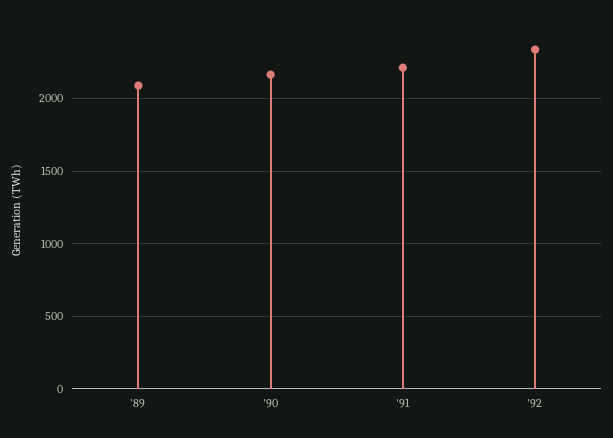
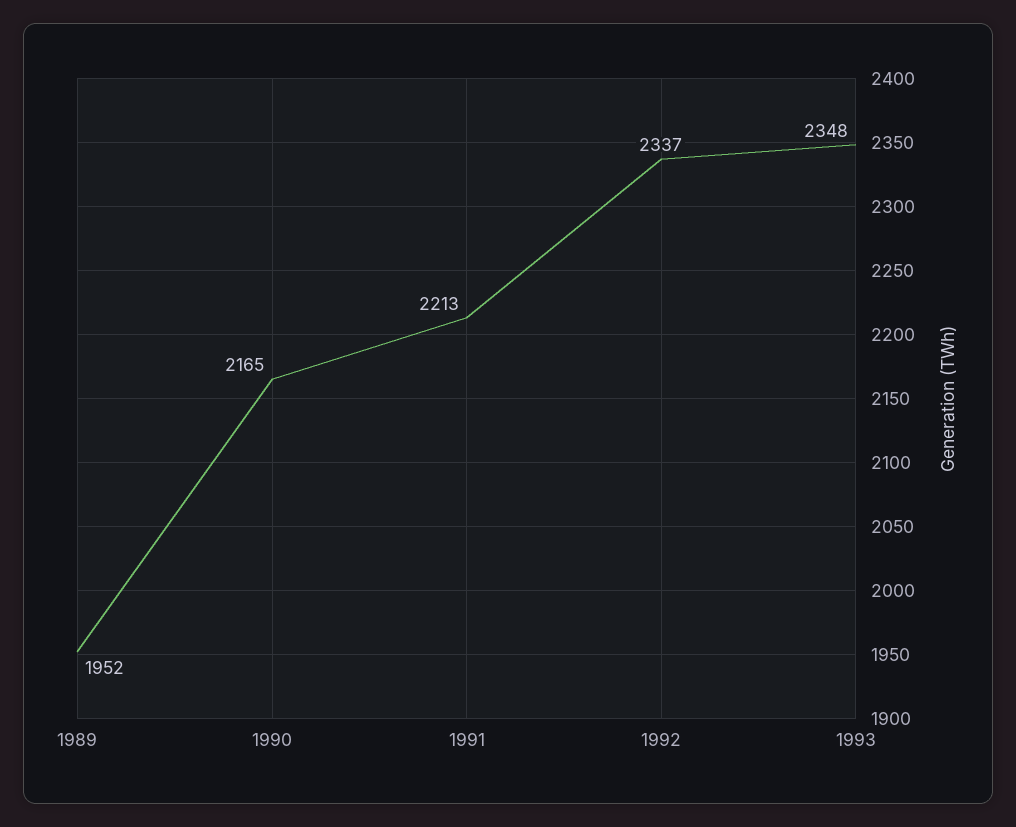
'89: 2100 -> 1952
1993: none -> 2348

